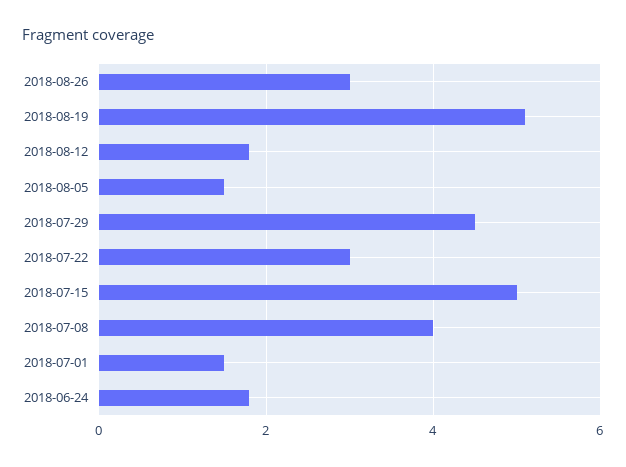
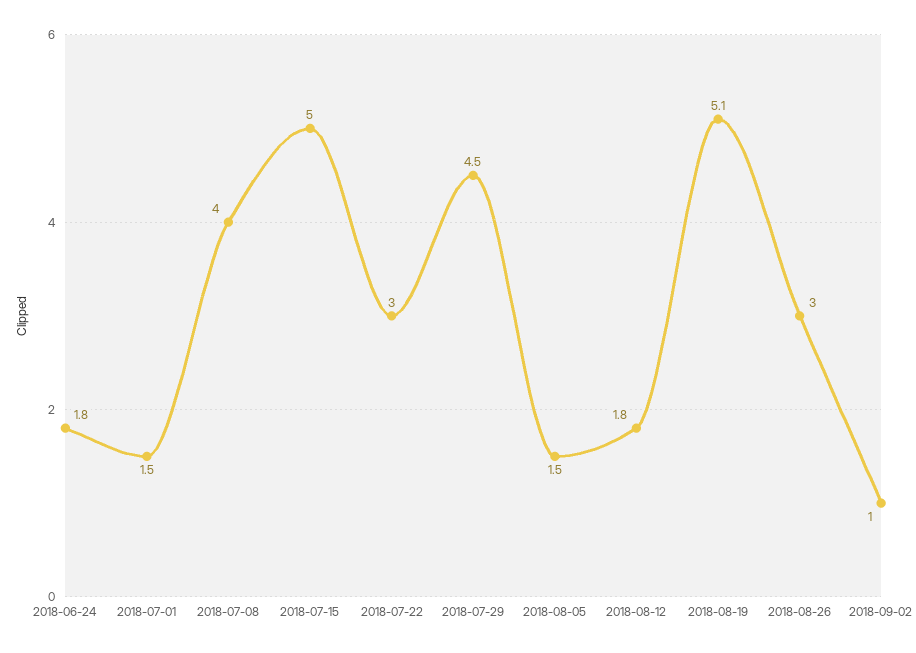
2018-09-02: none -> 1

